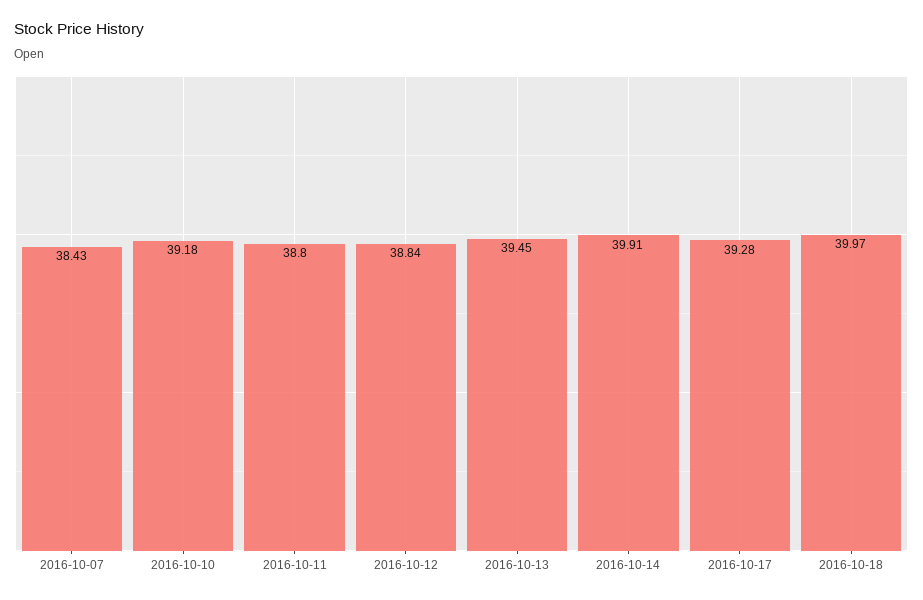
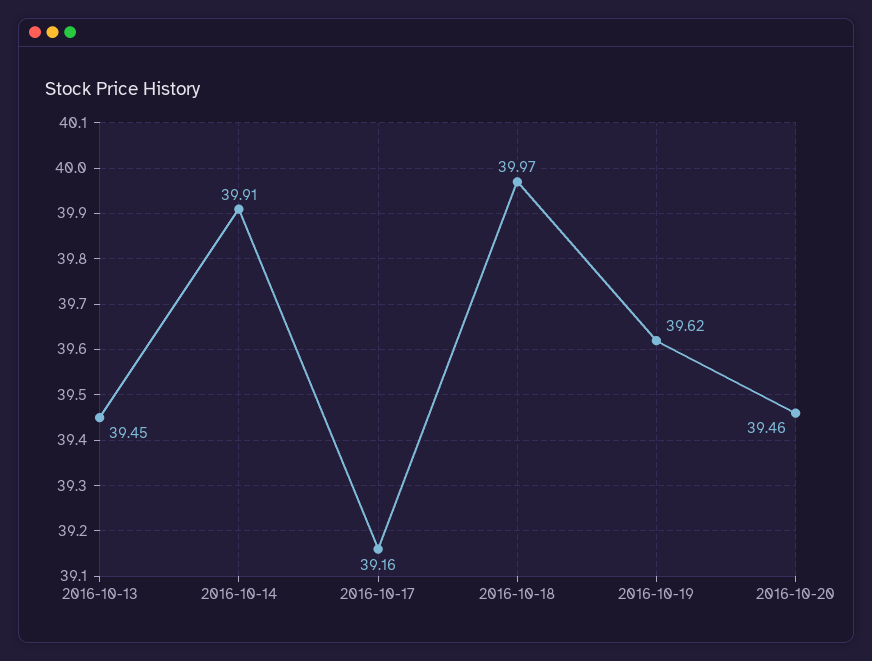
2016-10-07: 38.43 -> none
2016-10-10: 39.18 -> none
2016-10-11: 38.8 -> none
2016-10-12: 38.84 -> none
2016-10-17: 39.28 -> 39.16
2016-10-19: none -> 39.62
2016-10-20: none -> 39.46

